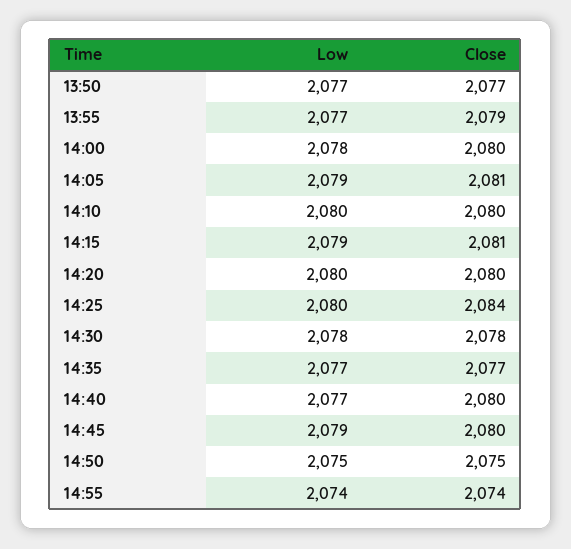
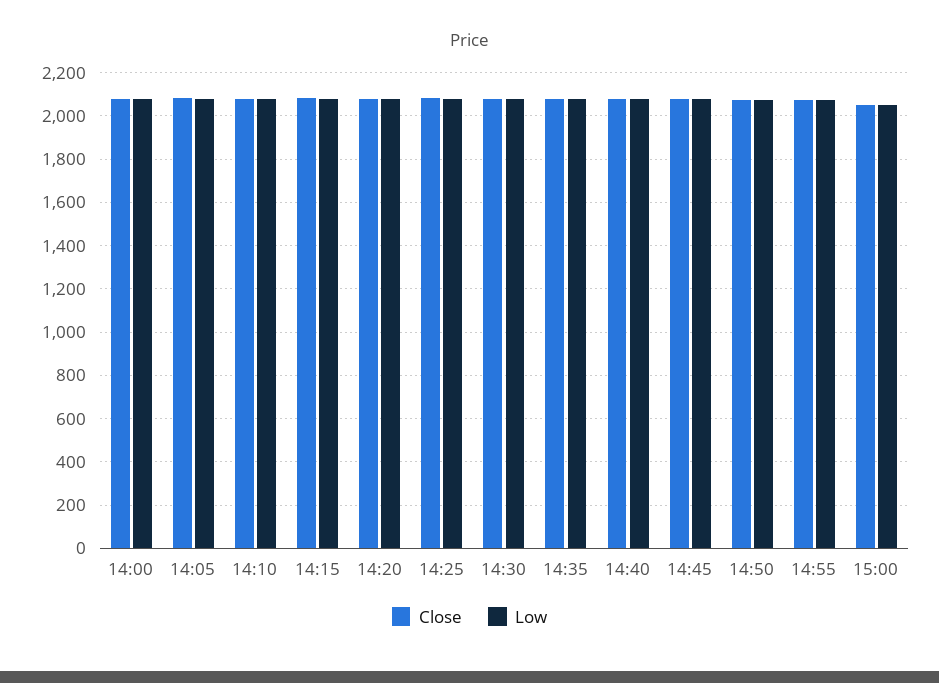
Low, 13:50: 2077 -> none
Close, 13:50: 2077 -> none
Low, 13:55: 2077 -> none
Close, 13:55: 2079 -> none
Close, 15:00: none -> 2050
Low, 15:00: none -> 2050

